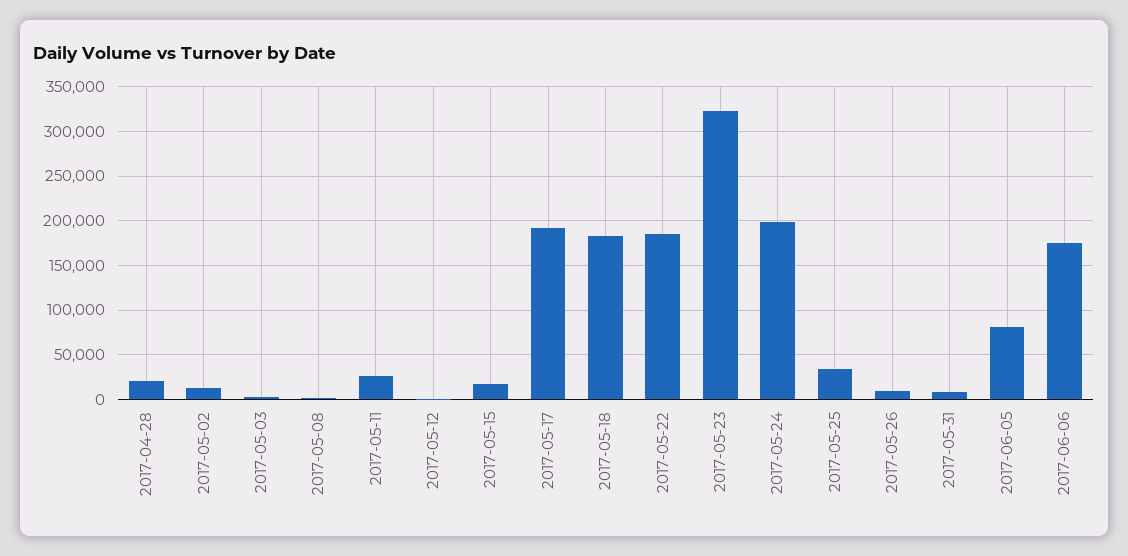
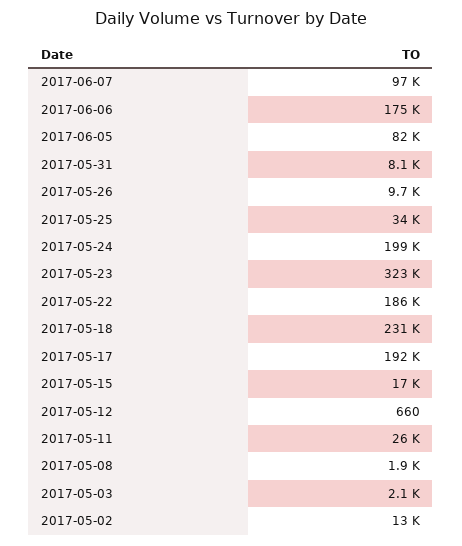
2017-04-28: 20000 -> none
2017-05-18: 180000 -> 231000
2017-06-07: none -> 97000

